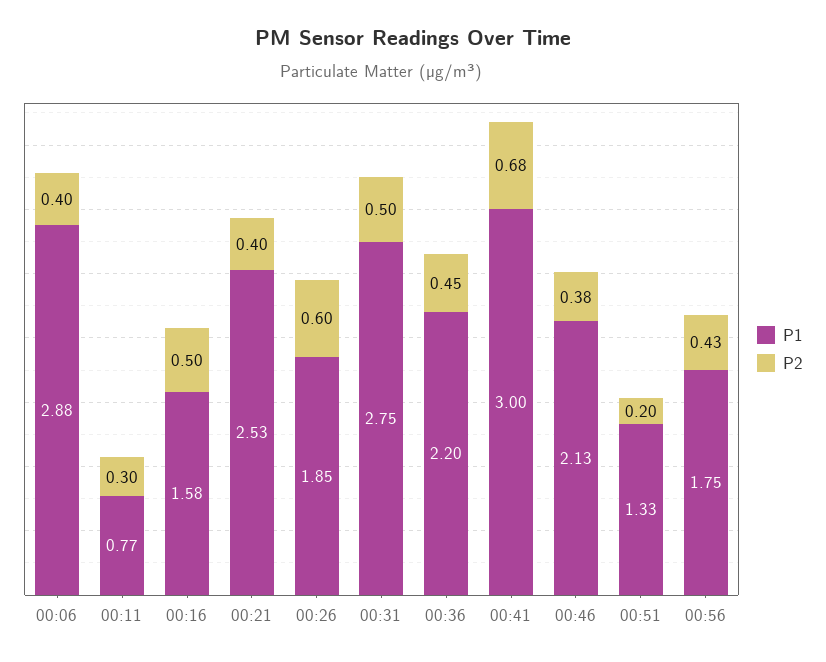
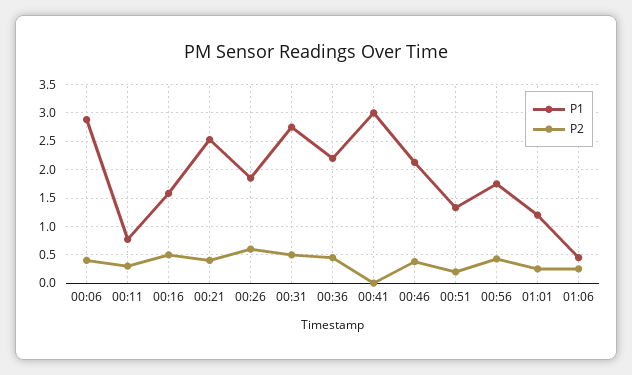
P2, 00:41: 0.68 -> 0
P1, 01:01: none -> 1.25
P2, 01:01: none -> 0.25
P1, 01:06: none -> 0.5
P2, 01:06: none -> 0.25

